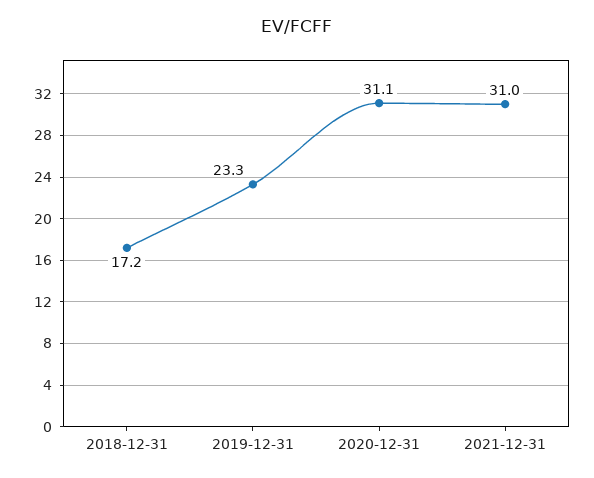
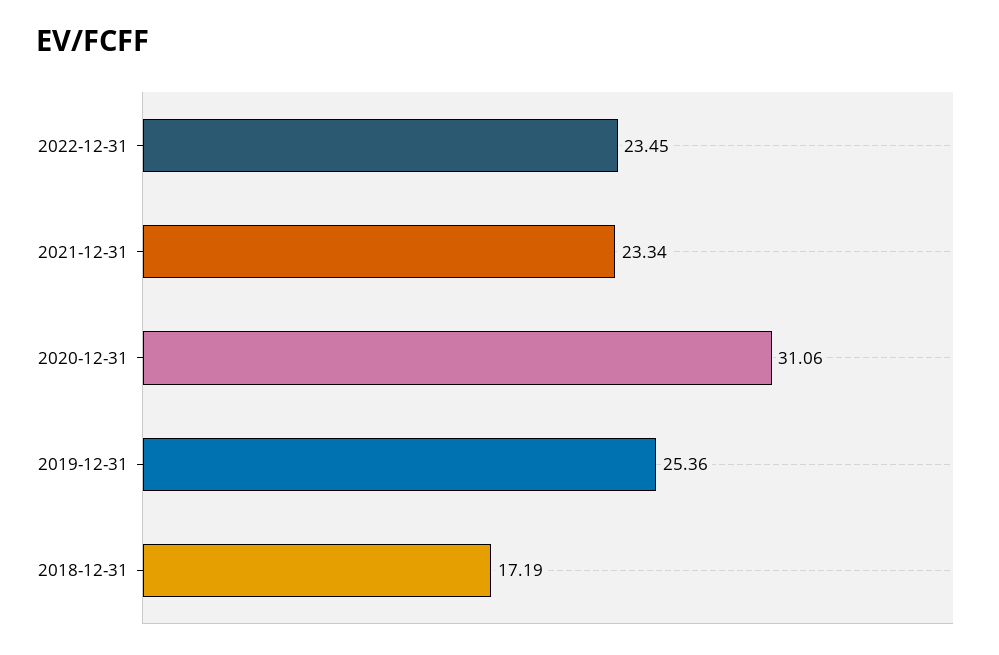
2019-12-31: 23.3 -> 25.36
2021-12-31: 31 -> 23.34
2022-12-31: none -> 23.45

